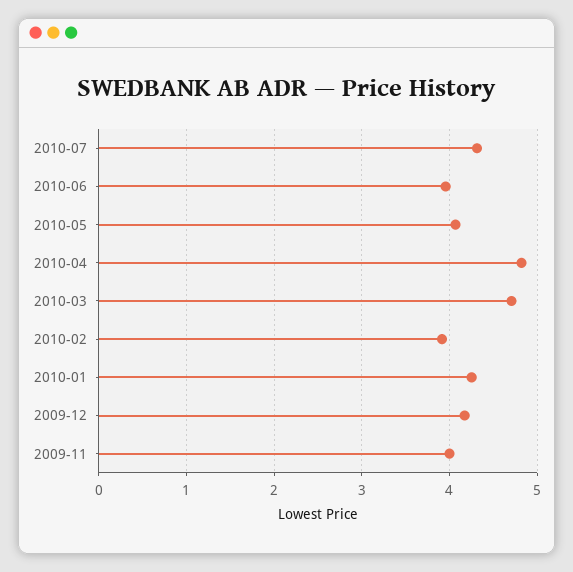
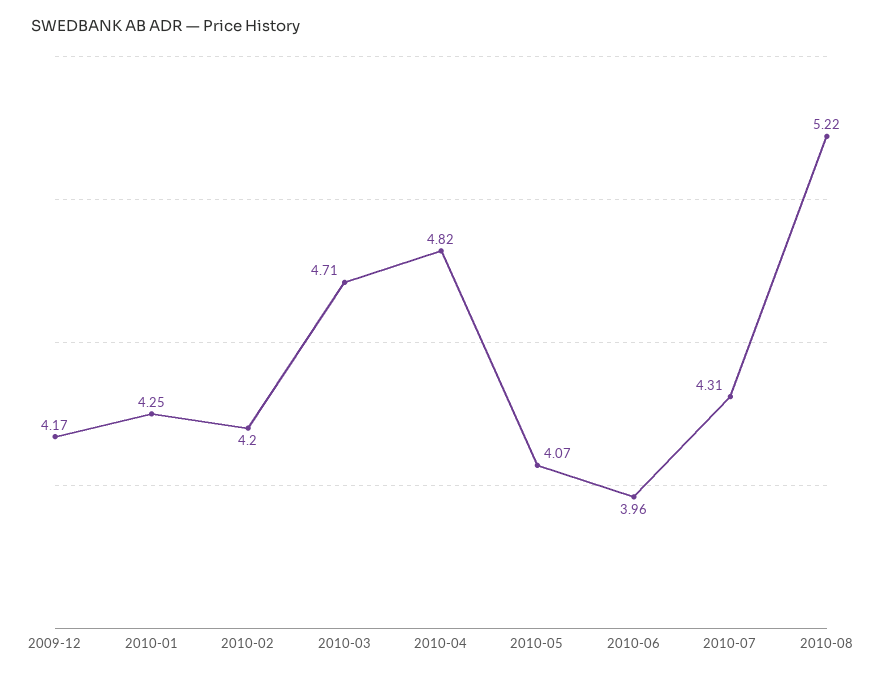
2010-02: 3.9 -> 4.2
2009-11: 4 -> none
2010-08: none -> 5.22

